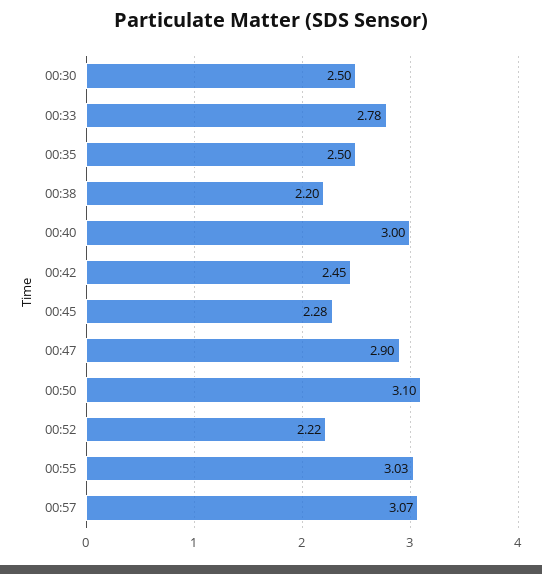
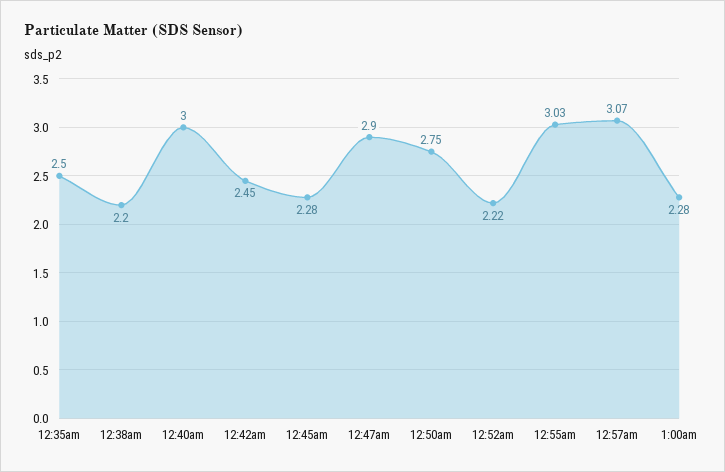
00:30: 2.5 -> none
00:33: 2.78 -> none
00:50: 3.1 -> 2.75
1:00am: none -> 2.28

